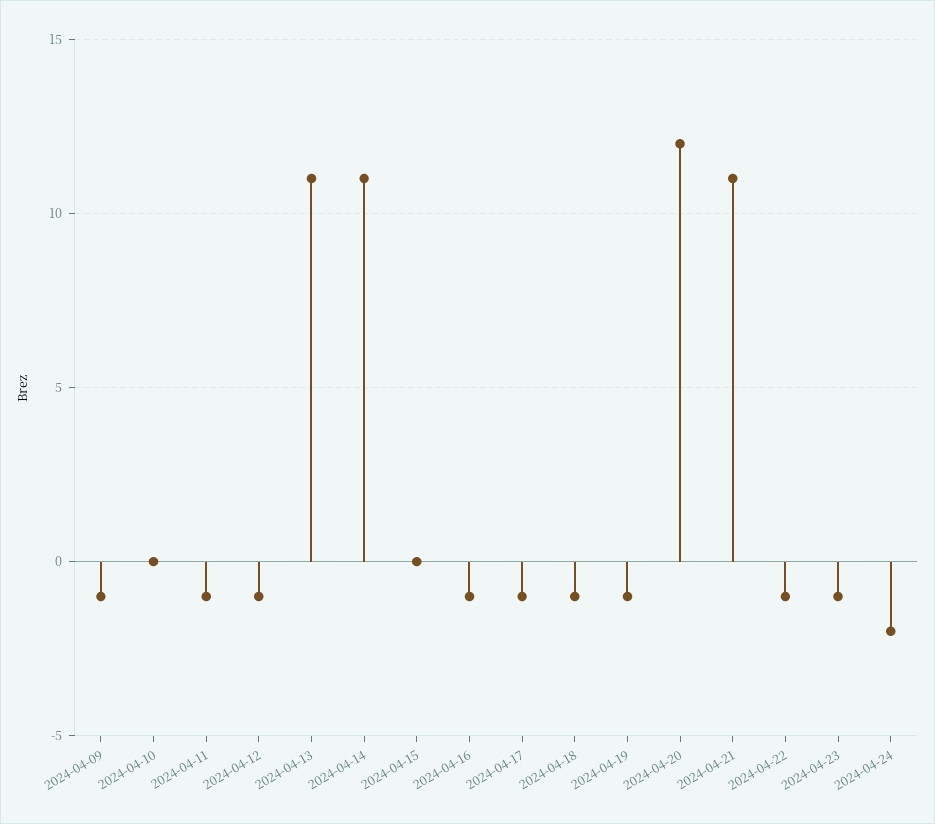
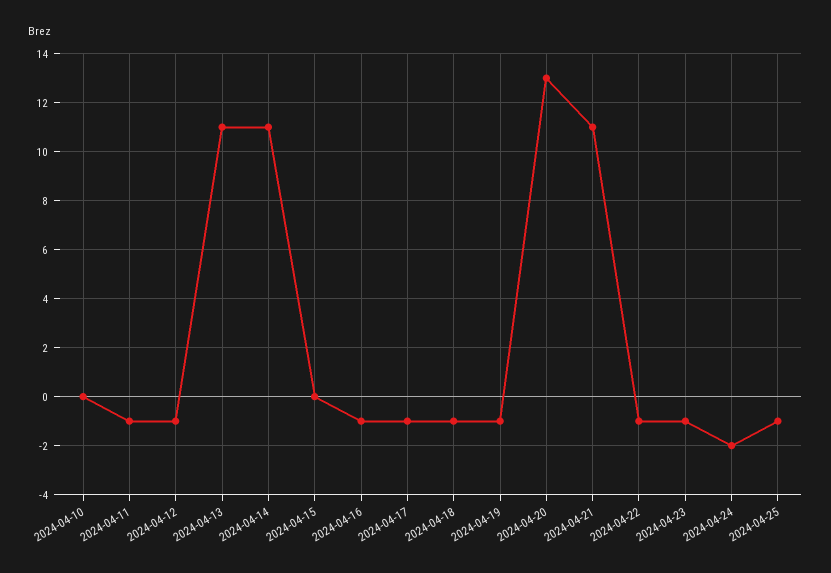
2024-04-09: -1 -> none
2024-04-20: 12 -> 13
2024-04-25: none -> -1

